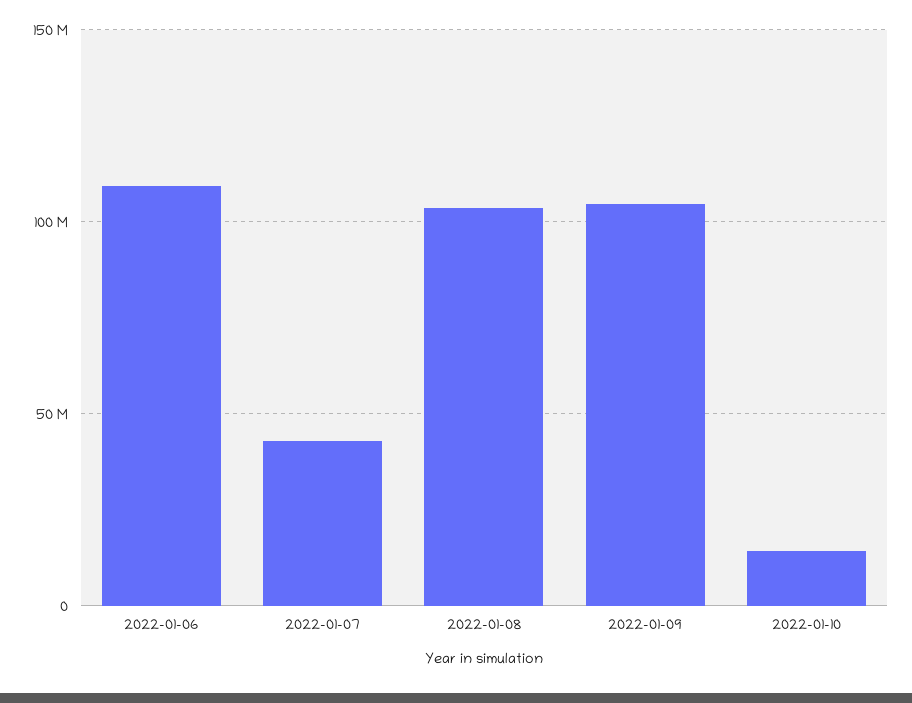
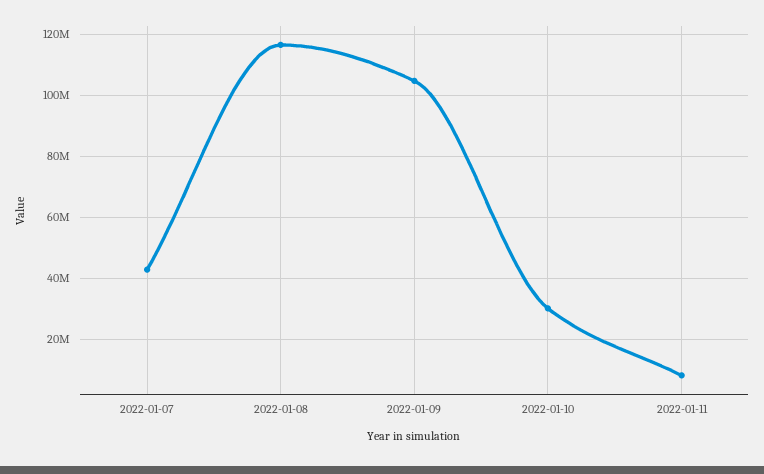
2022-01-06: 110000000 -> none
2022-01-08: 105000000 -> 116000000
2022-01-10: 15000000 -> 30000000
2022-01-11: none -> 8000000

